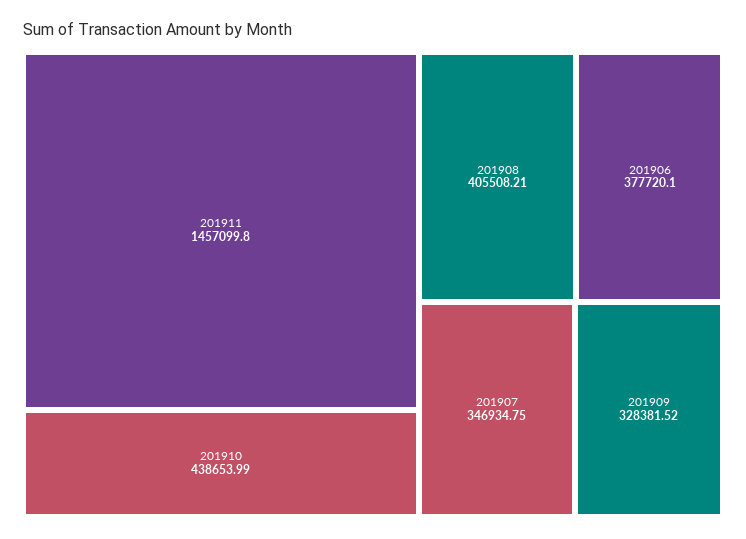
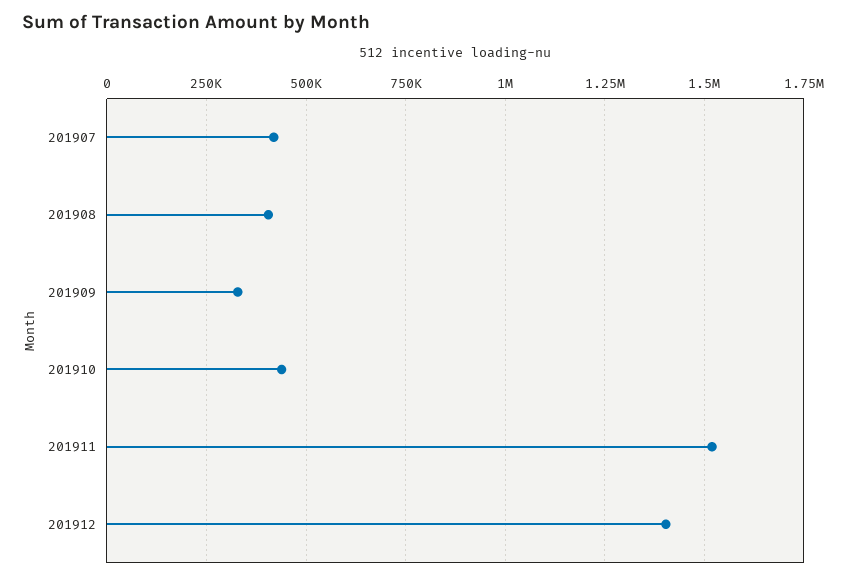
201911: 1457099.8 -> 1525000
201906: 377720.1 -> none
201907: 346934.75 -> 425000
201912: none -> 1400000

